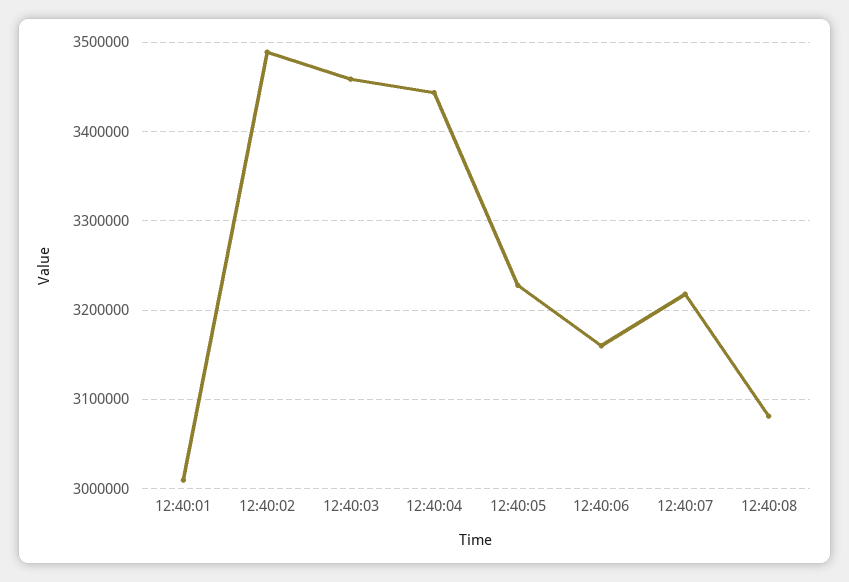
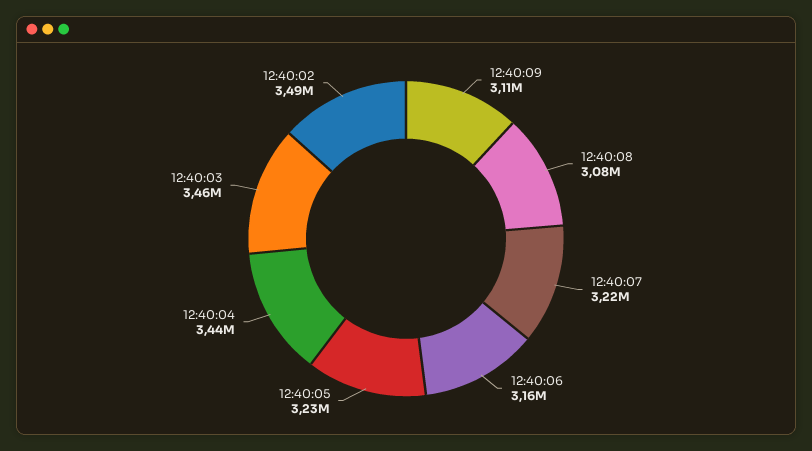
12:40:01: 3010000 -> none
12:40:09: none -> 3110000

